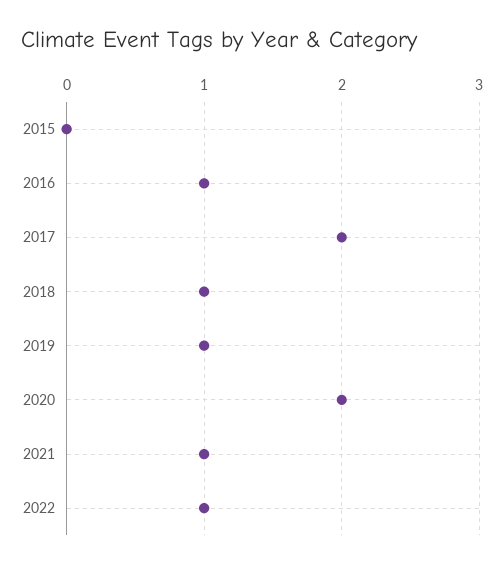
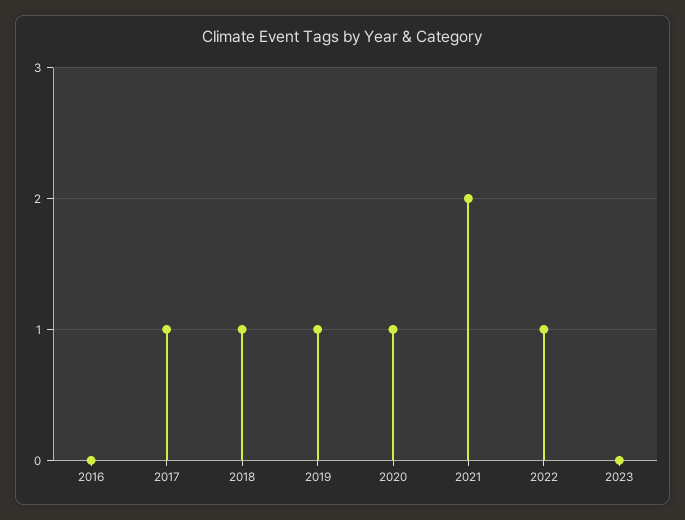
2015: 0 -> none
2016: 1 -> 0
2017: 2 -> 1
2020: 2 -> 1
2021: 1 -> 2
2023: none -> 0

